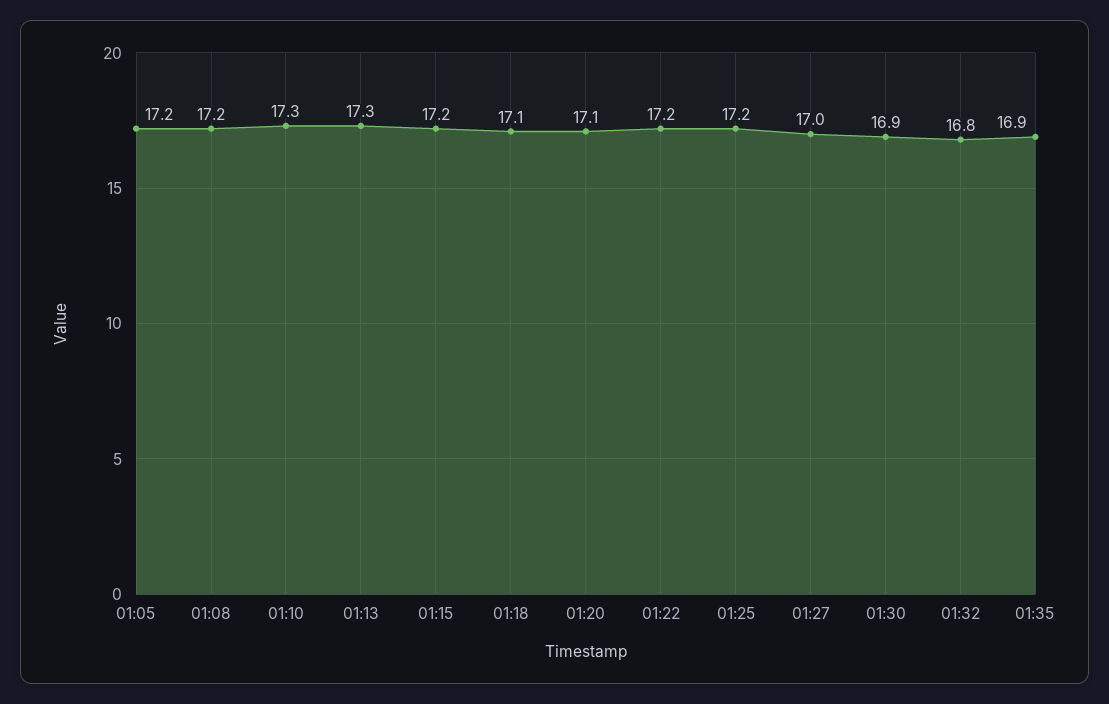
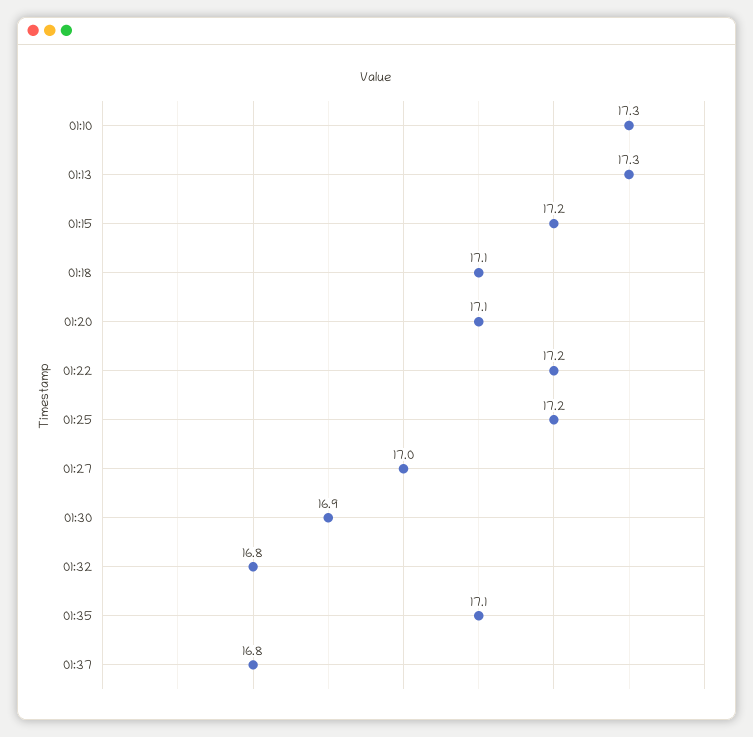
01:05: 17.2 -> none
01:08: 17.2 -> none
01:35: 16.9 -> 17.1
01:37: none -> 16.8

